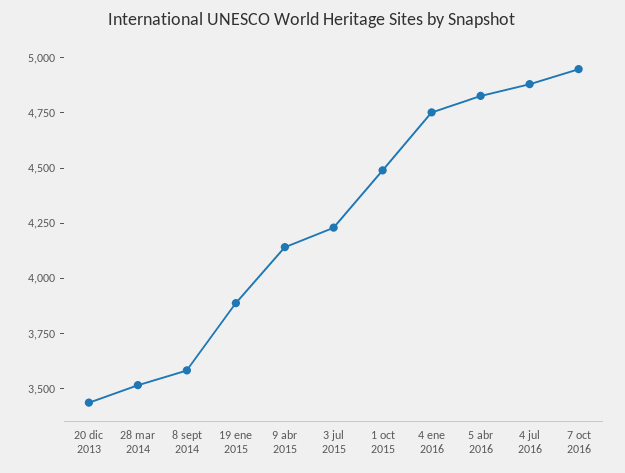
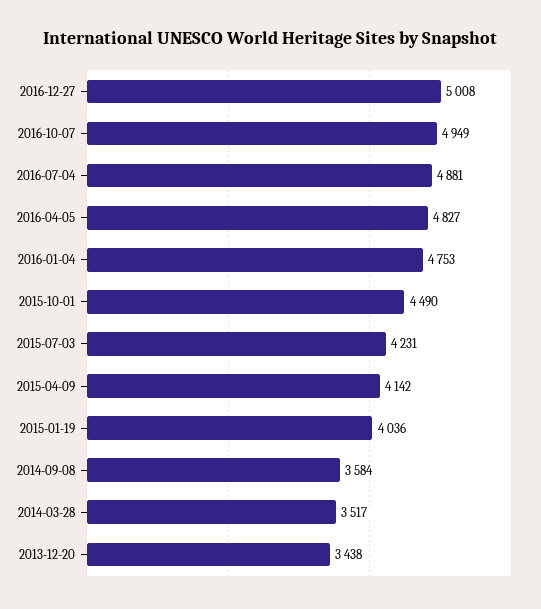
19 ene 2015: 3900 -> 4036
2016-12-27: none -> 5008

